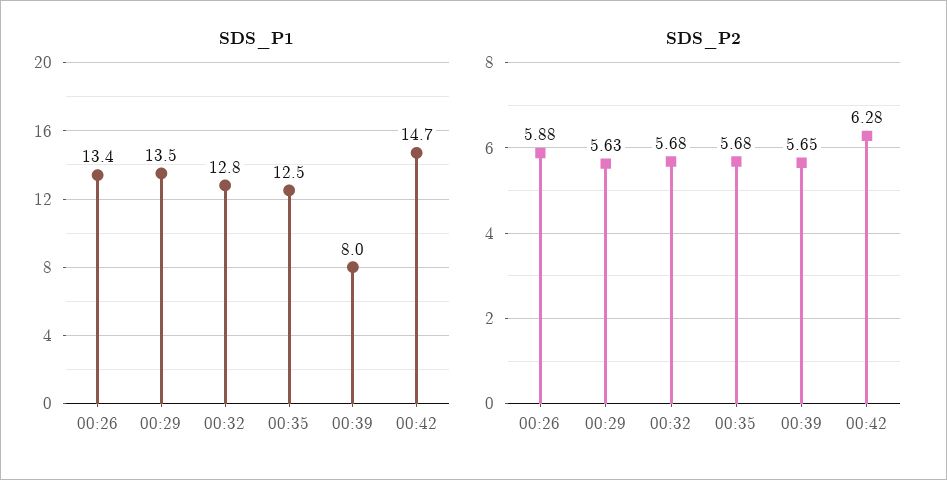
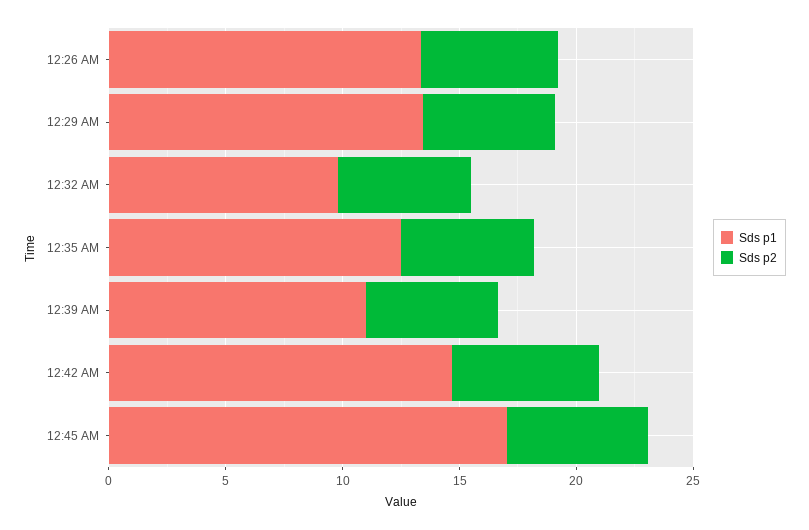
SDS_P1, 00:32: 12.8 -> 10
SDS_P1, 00:39: 8 -> 11
SDS_P1, 12:45 AM: none -> 17
SDS_P2, 12:45 AM: none -> 6

